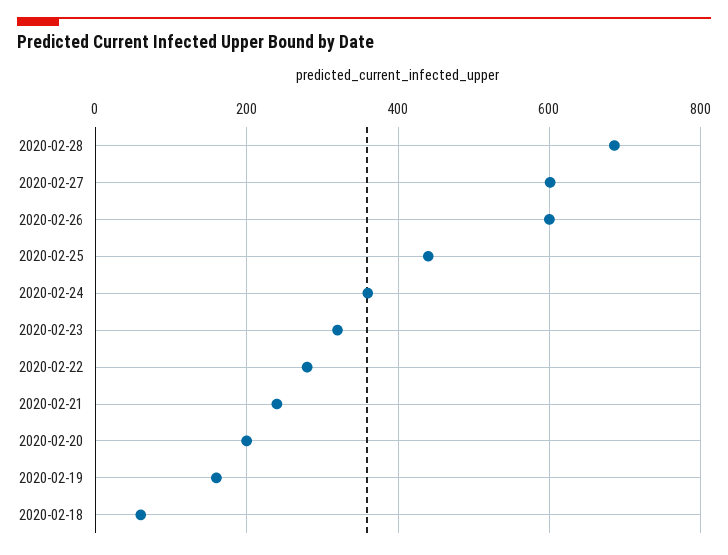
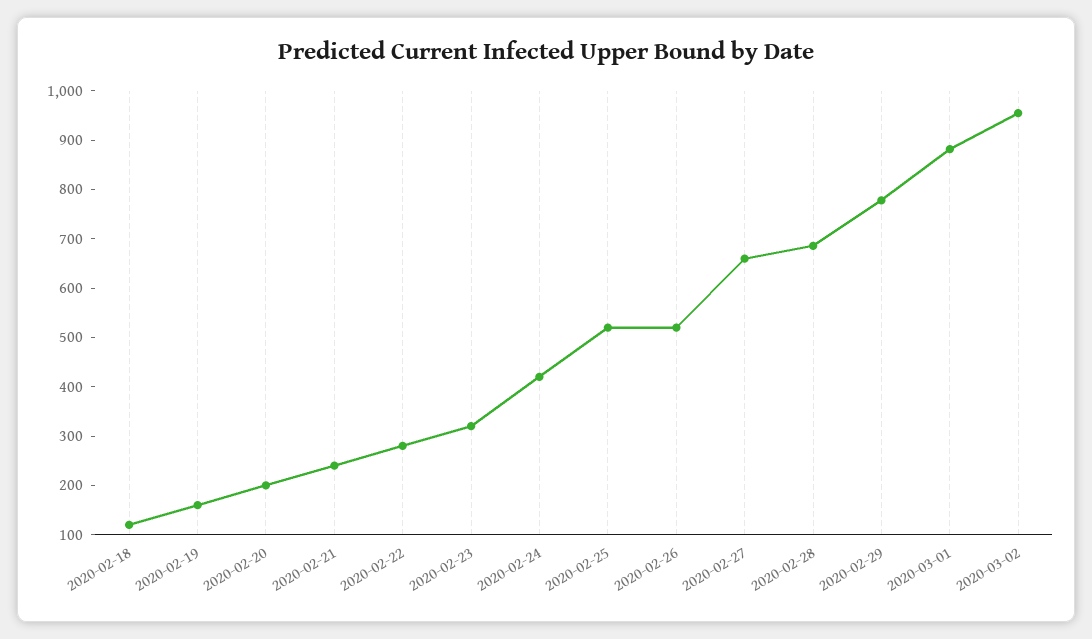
2020-02-27: 600 -> 660
2020-02-26: 600 -> 520
2020-02-25: 440 -> 520
2020-02-24: 360 -> 420
2020-02-18: 60 -> 120
2020-02-29: none -> 780
2020-03-01: none -> 880
2020-03-02: none -> 960

